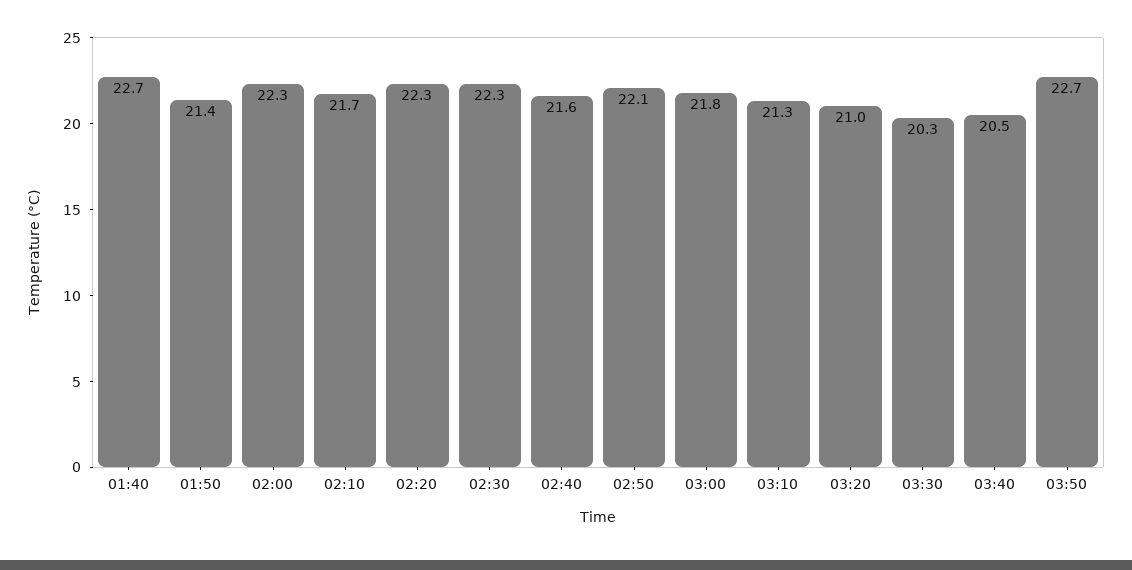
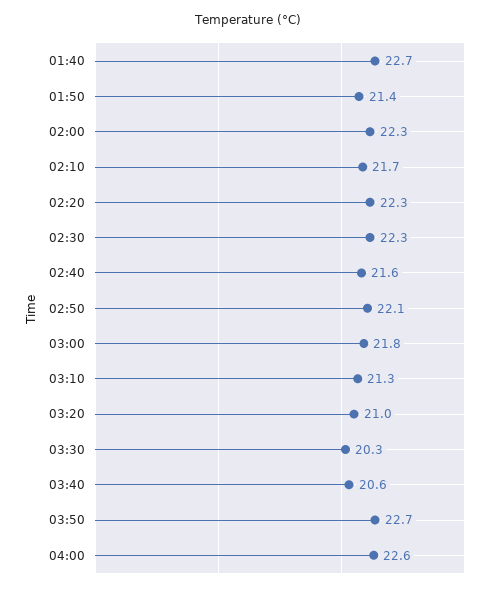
03:40: 20.5 -> 20.6
04:00: none -> 22.6

